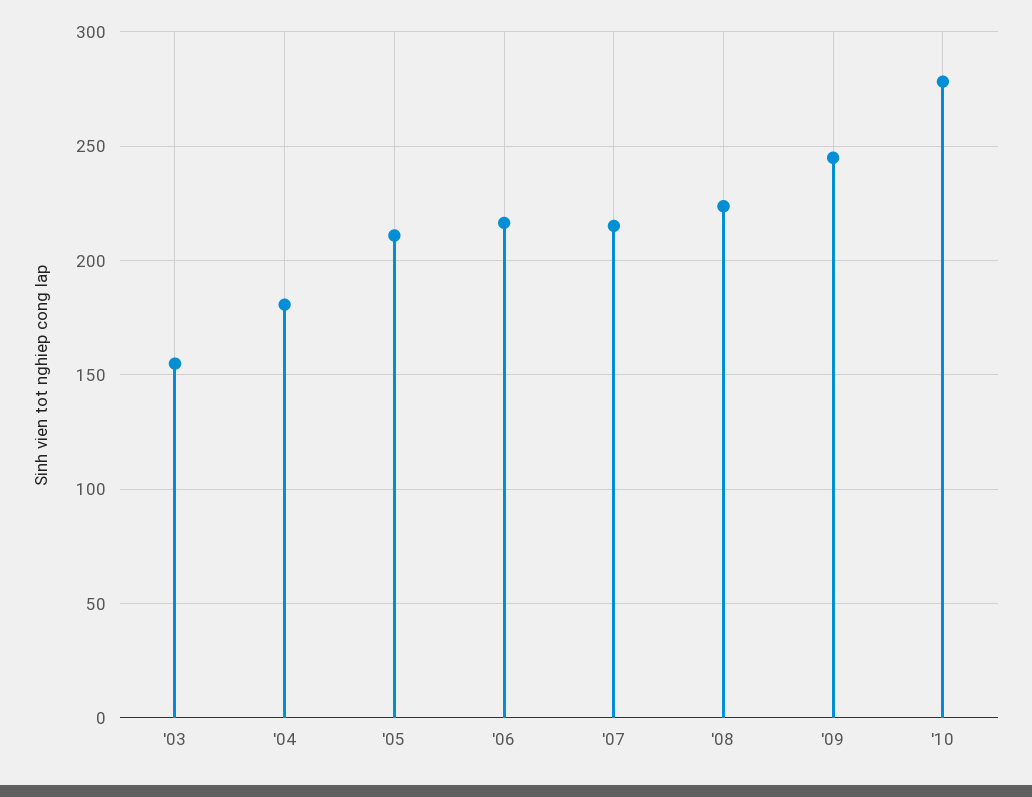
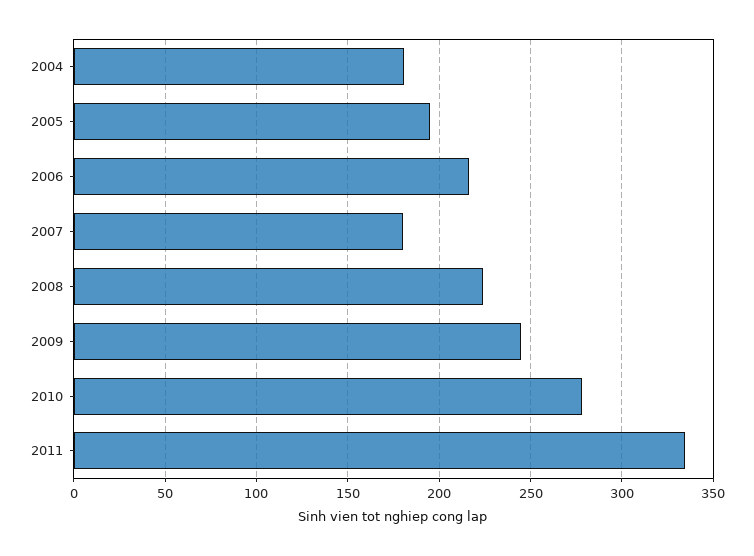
'03: 155 -> none
'05: 210 -> 195
'07: 215 -> 180
2011: none -> 335

